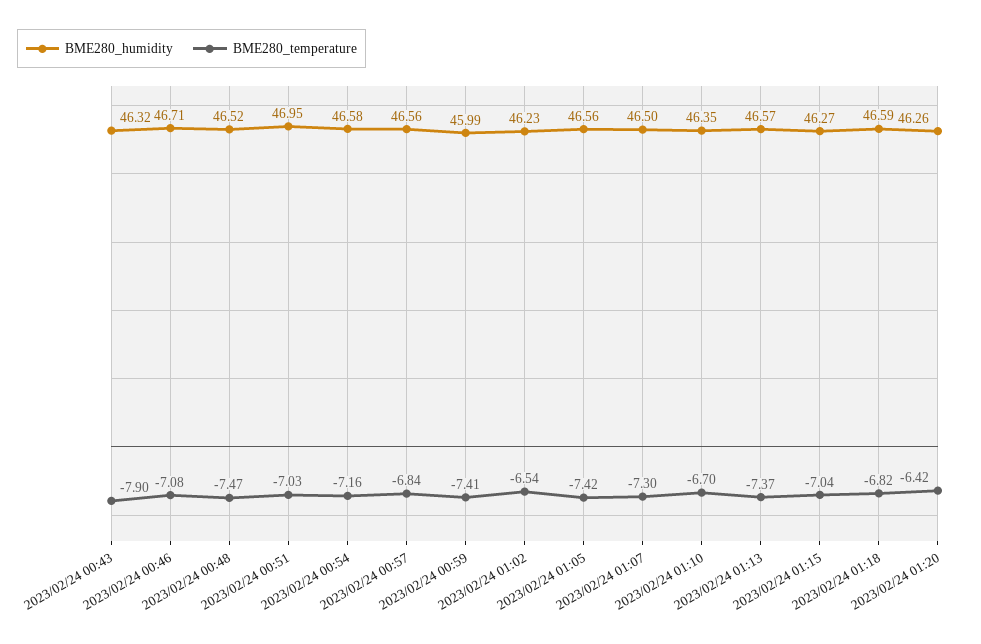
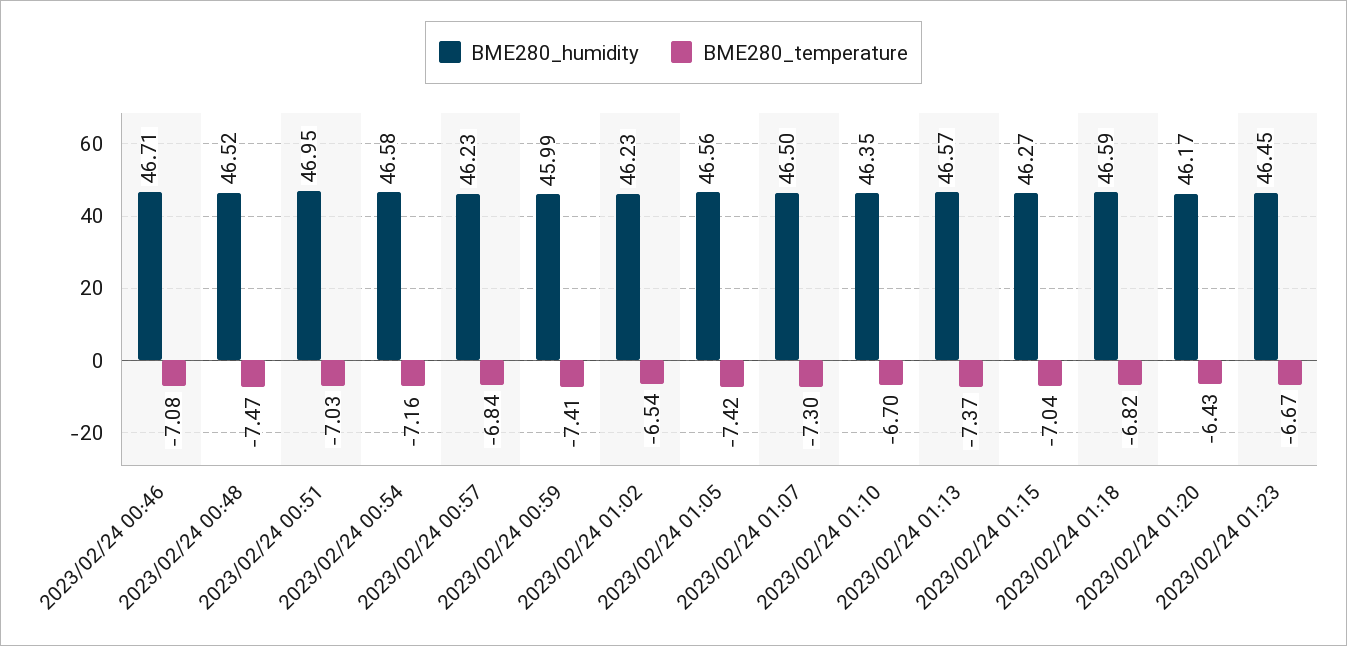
BME280_humidity, 2023/02/24 00:43: 46.32 -> none
BME280_temperature, 2023/02/24 00:43: -7.9 -> none
BME280_humidity, 2023/02/24 00:57: 46.56 -> 46.23
BME280_humidity, 2023/02/24 01:20: 46.26 -> 46.17
BME280_temperature, 2023/02/24 01:20: -6.42 -> -6.43
BME280_humidity, 2023/02/24 01:23: none -> 46.45
BME280_temperature, 2023/02/24 01:23: none -> -6.67

